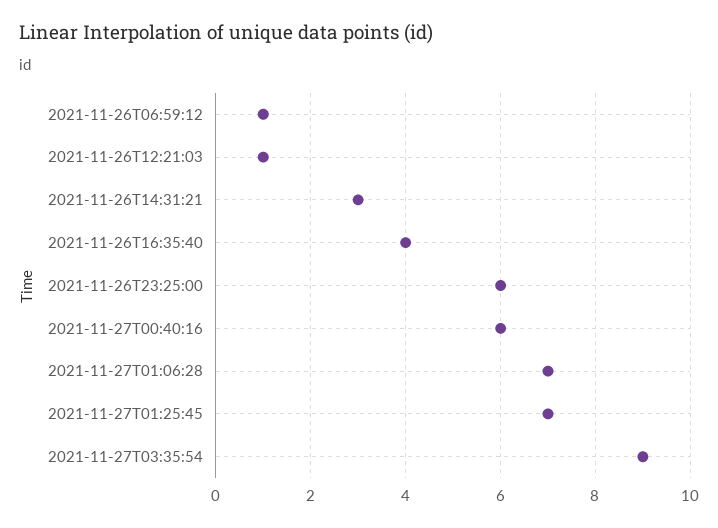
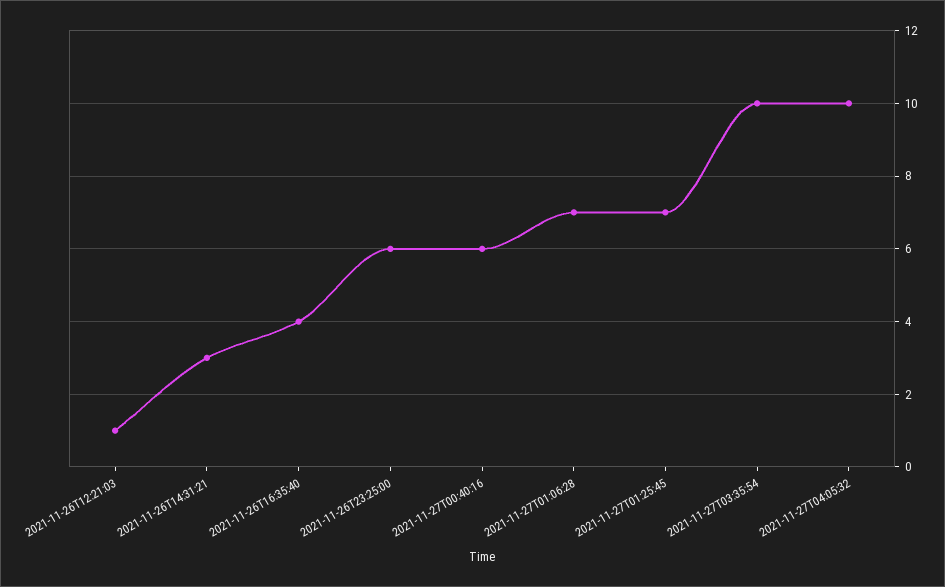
2021-11-26T06:59:12: 1 -> none
2021-11-27T03:35:54: 9 -> 10
2021-11-27T04:05:32: none -> 10

